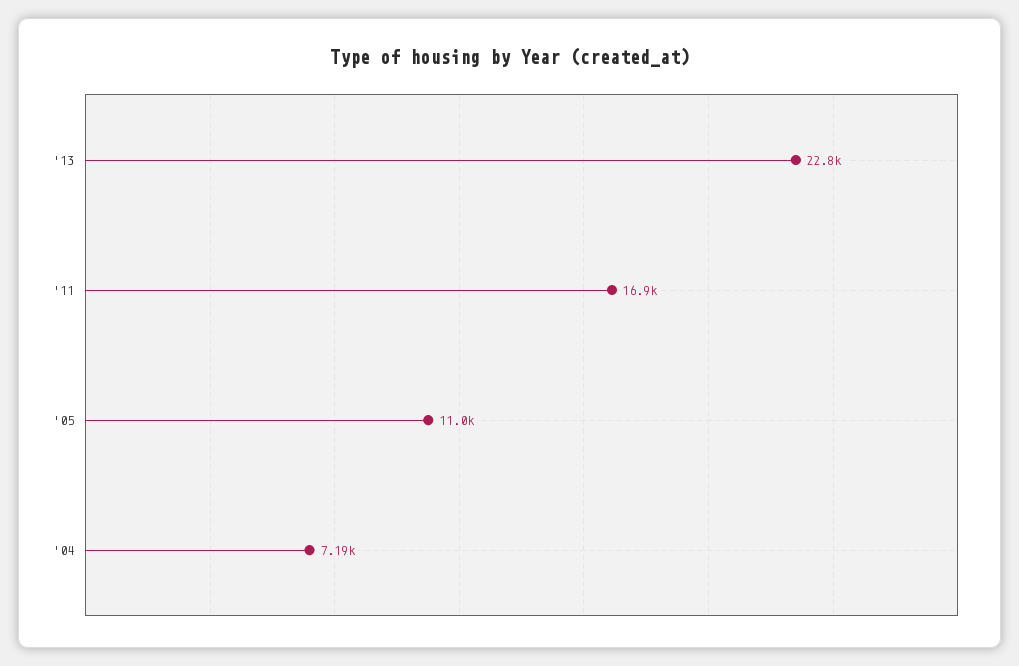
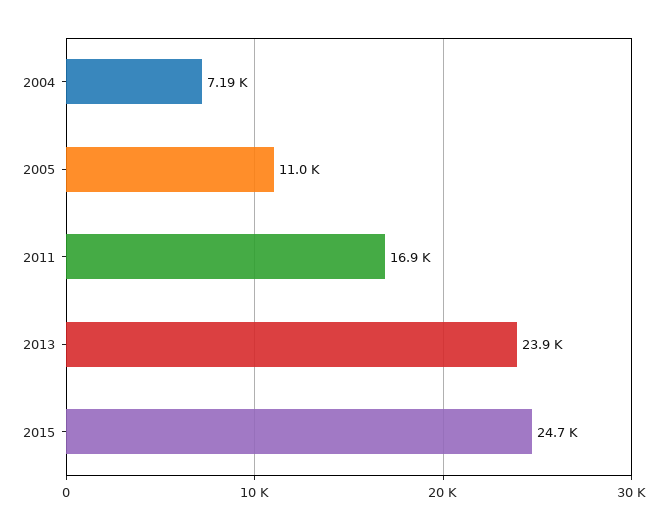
'13: 22800 -> 23900
2015: none -> 24700

